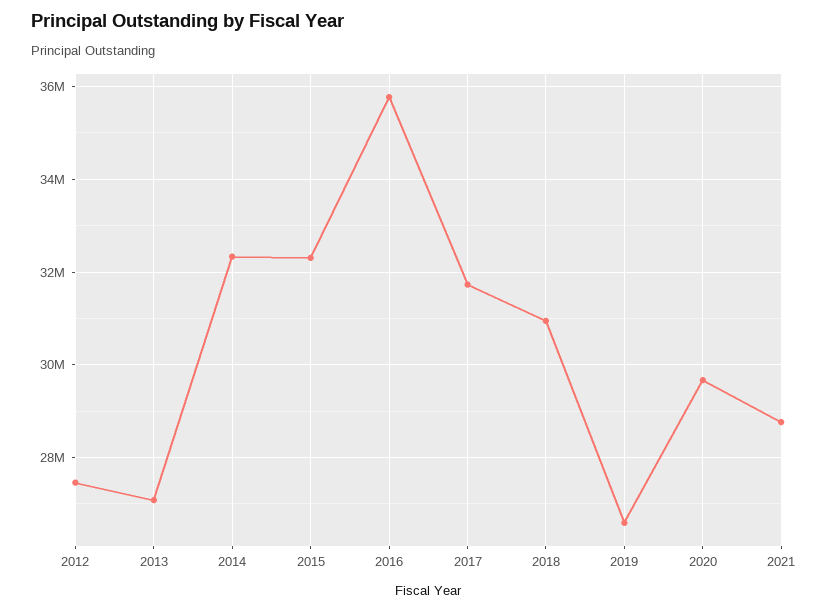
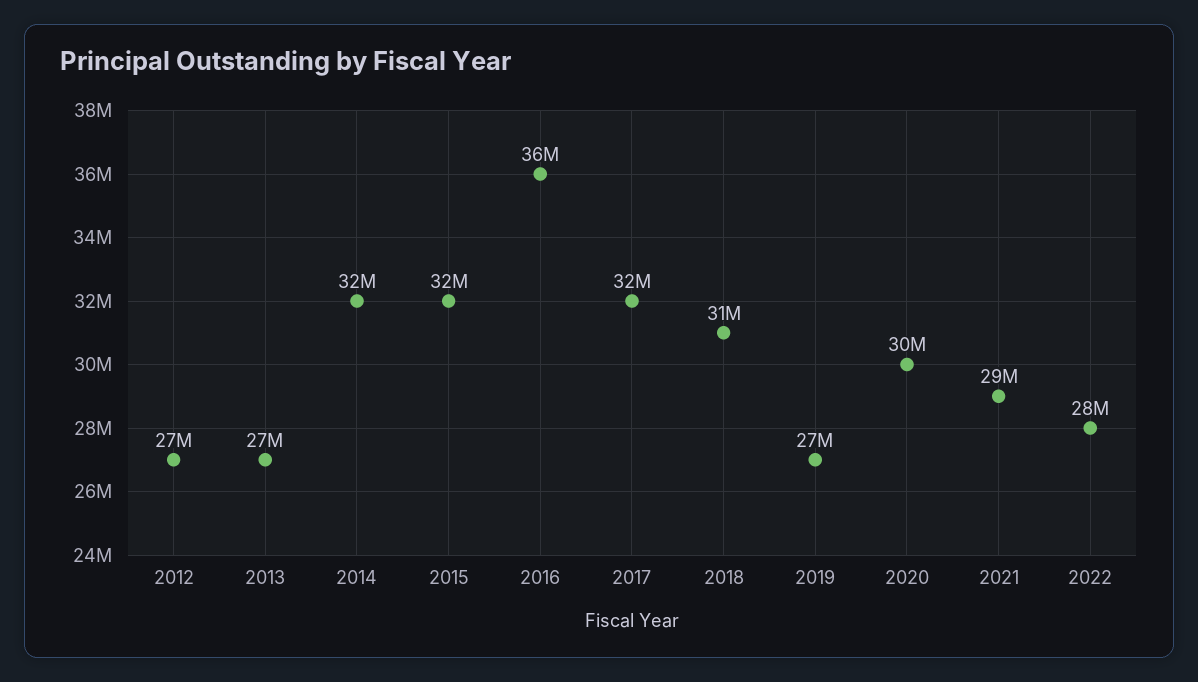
2022: none -> 28000000

